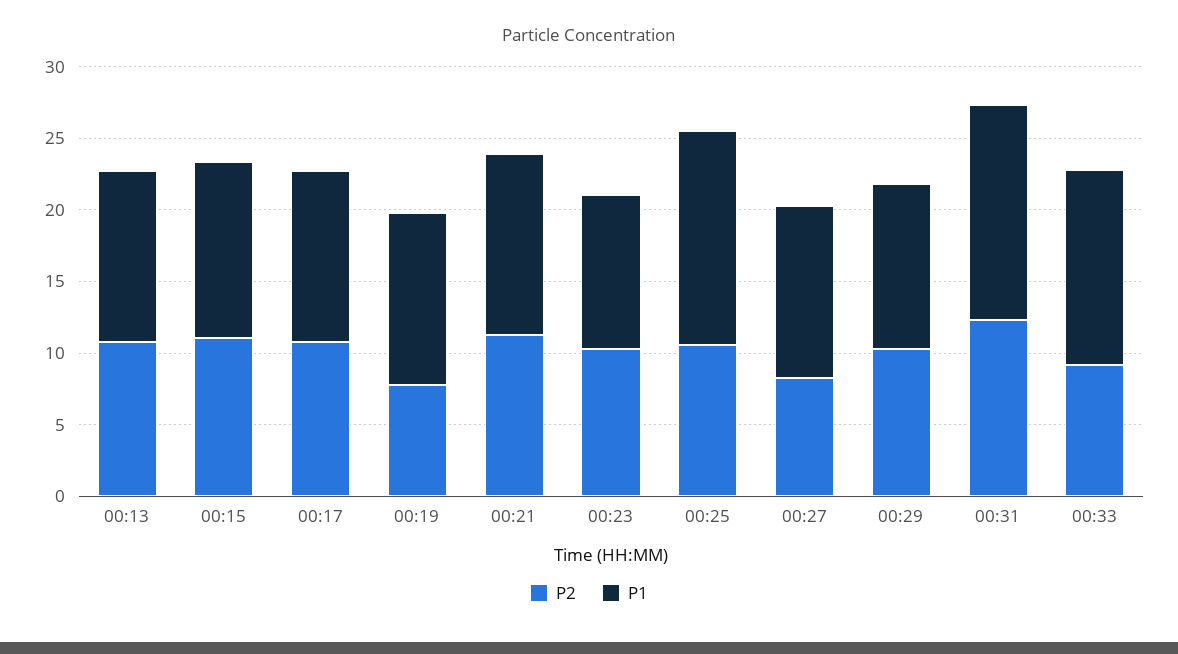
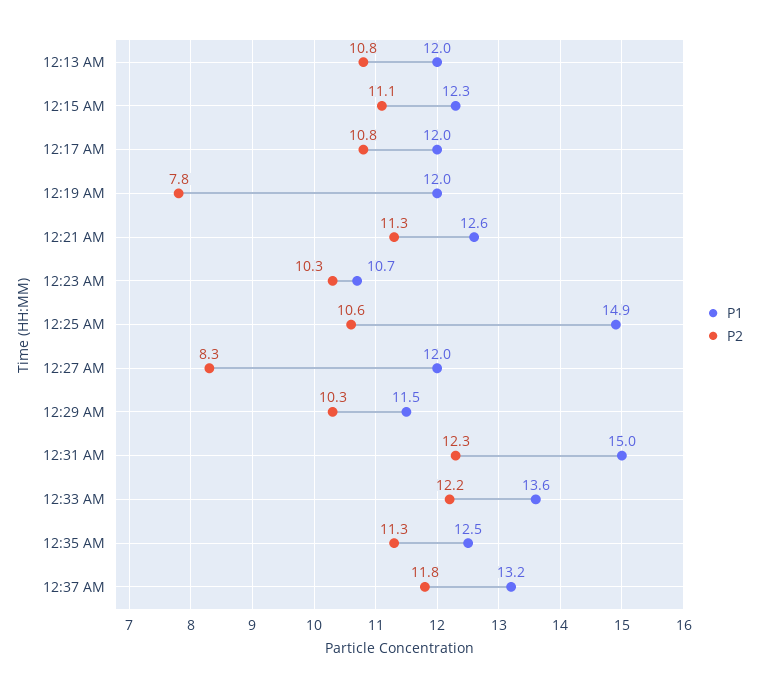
P2, 00:33: 9 -> 12.2
P1, 12:35 AM: none -> 12.5
P2, 12:35 AM: none -> 11.3
P1, 12:37 AM: none -> 13.2
P2, 12:37 AM: none -> 11.8

